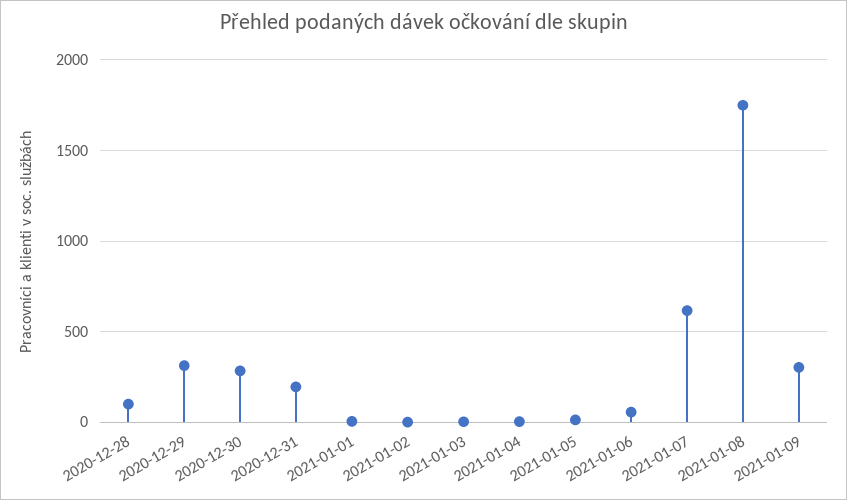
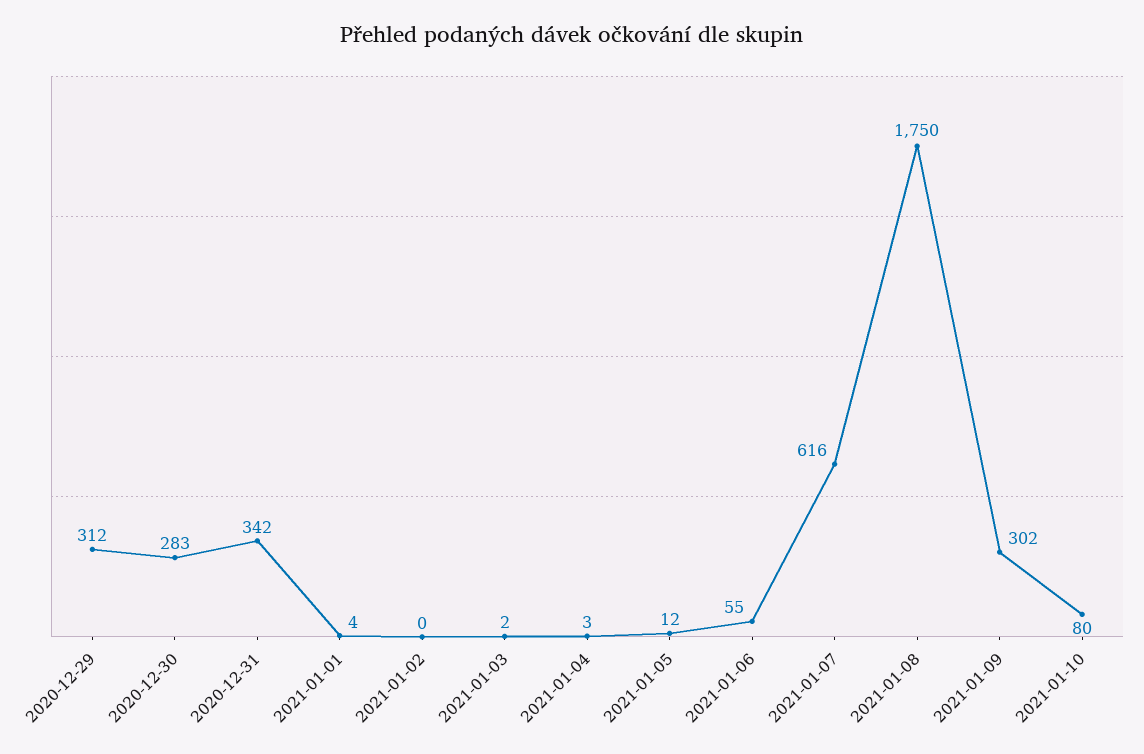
2020-12-28: 100 -> none
2020-12-31: 200 -> 342
2021-01-10: none -> 80

